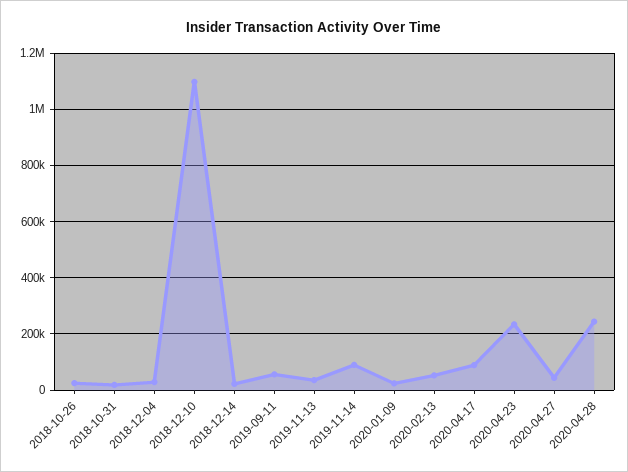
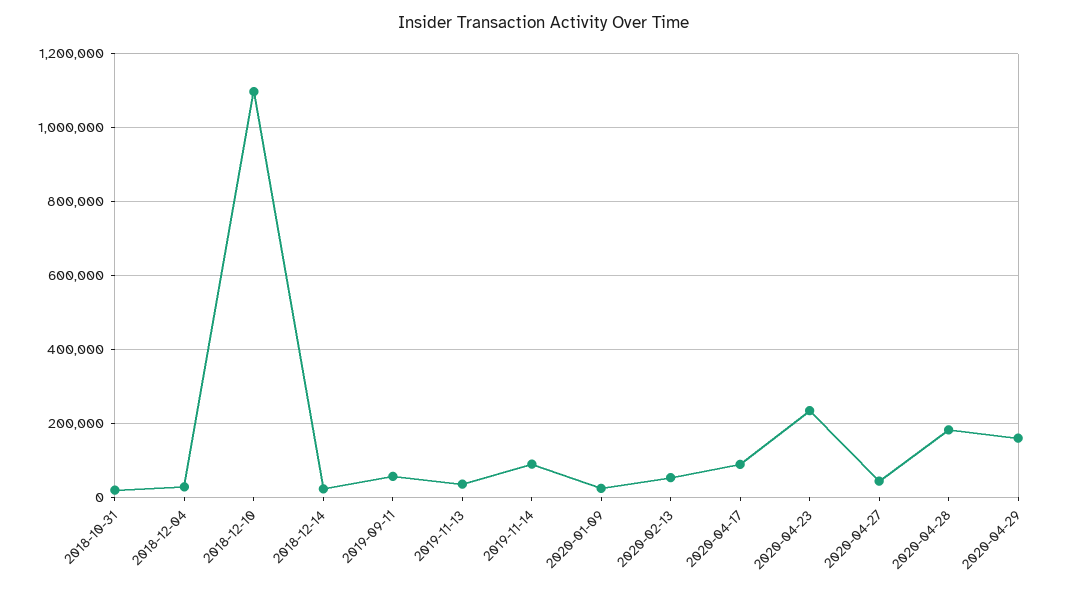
2018-10-26: 25000 -> none
2020-04-28: 250000 -> 180000
2020-04-29: none -> 160000

